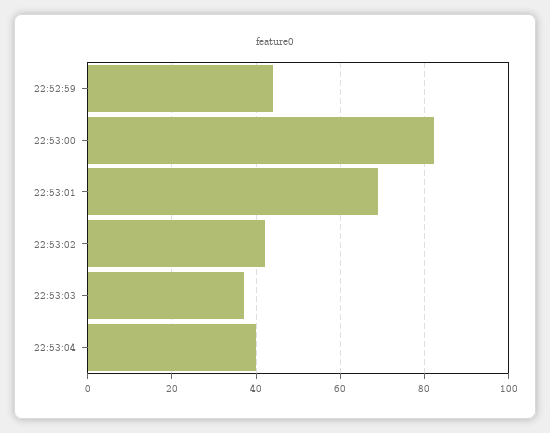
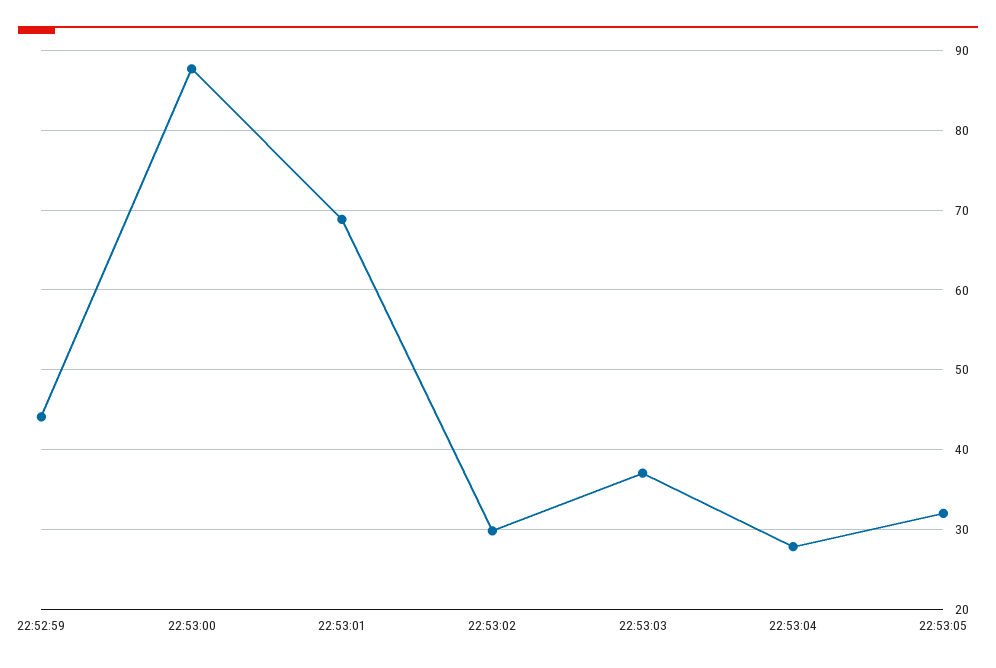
22:53:00: 82 -> 88
22:53:02: 42 -> 30
22:53:04: 40 -> 28
22:53:05: none -> 32

